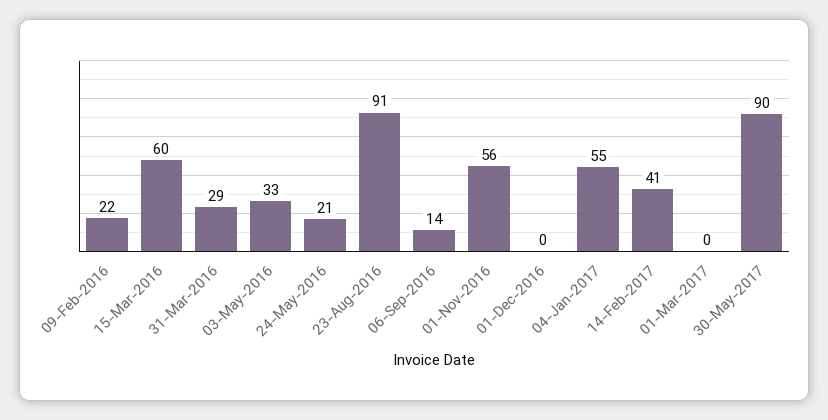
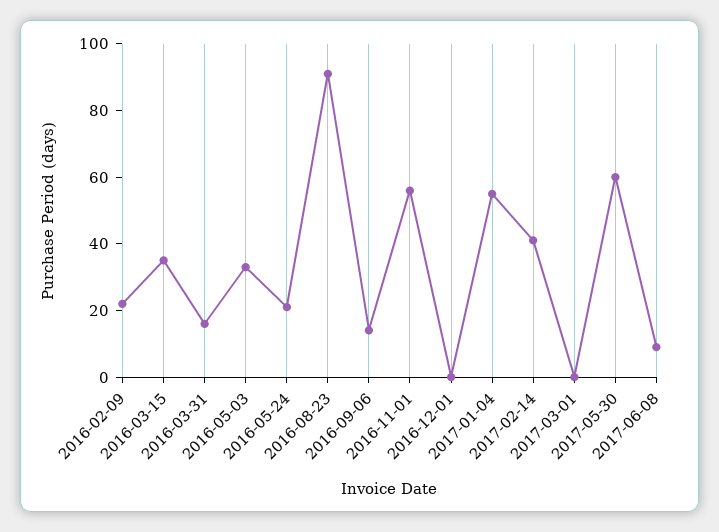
15-Mar-2016: 60 -> 35
31-Mar-2016: 29 -> 15
30-May-2017: 90 -> 60
2017-06-08: none -> 10

